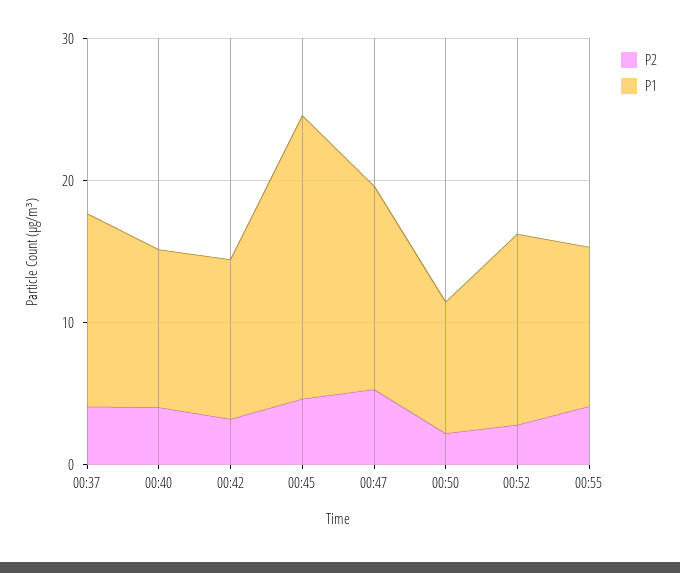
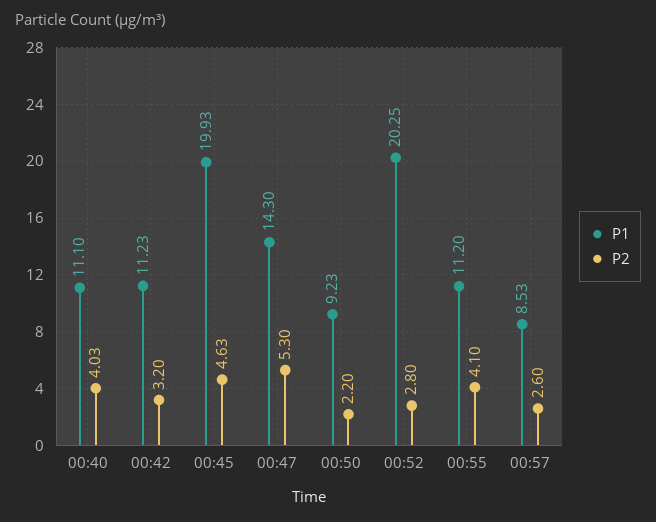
P2, 00:37: 4 -> none
P1, 00:37: 14 -> none
P1, 00:52: 14 -> 20.25
P1, 00:57: none -> 8.53
P2, 00:57: none -> 2.6

